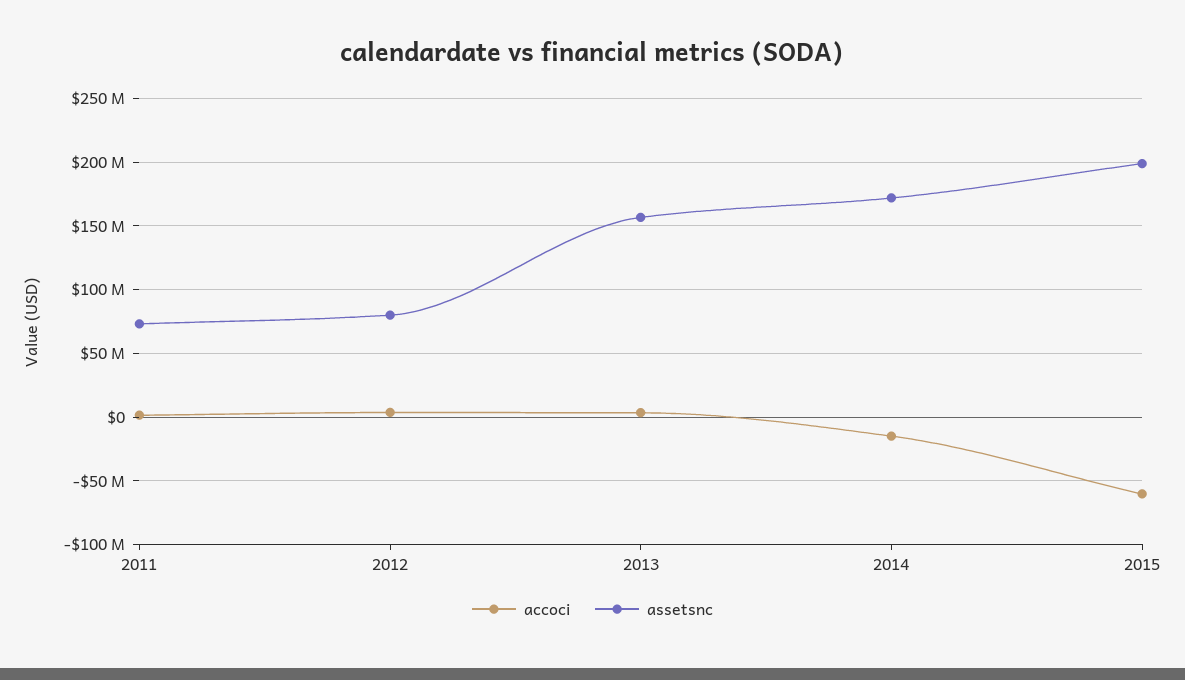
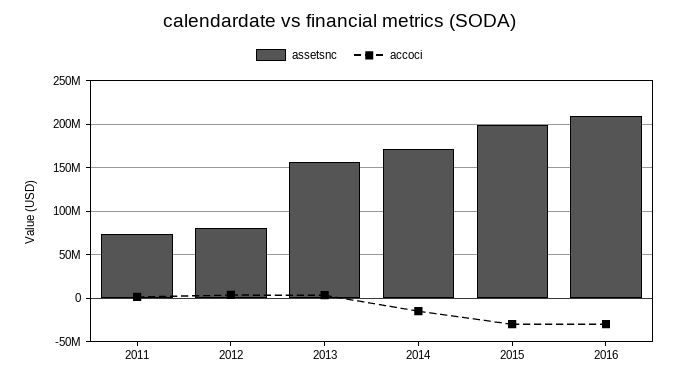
accoci, 2015: -60000000 -> -30000000
assetsnc, 2016: none -> 210000000
accoci, 2016: none -> -30000000

